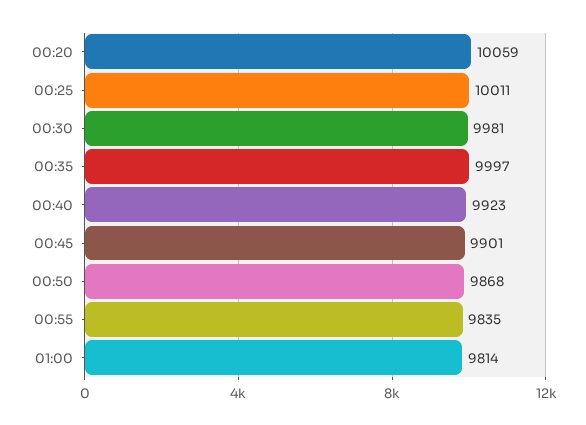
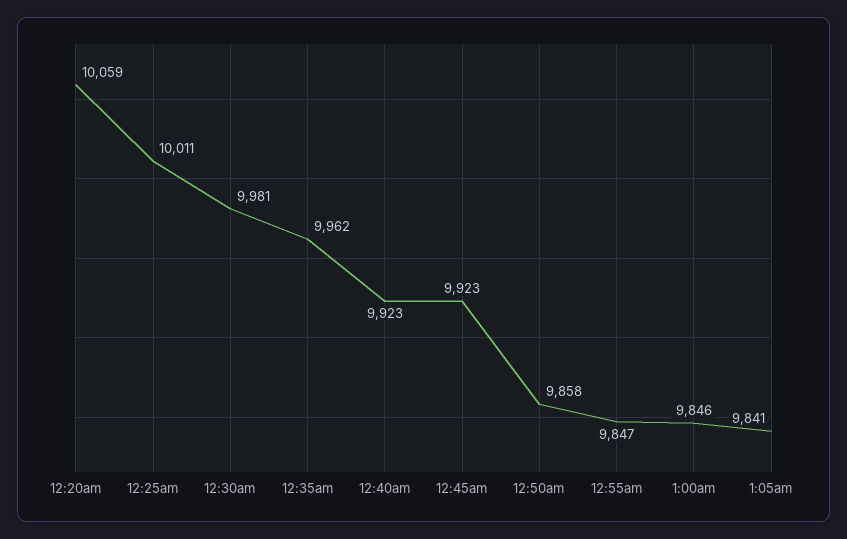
00:35: 9997 -> 9962
00:45: 9901 -> 9923
00:50: 9868 -> 9858
00:55: 9835 -> 9847
01:00: 9814 -> 9846
1:05am: none -> 9841

